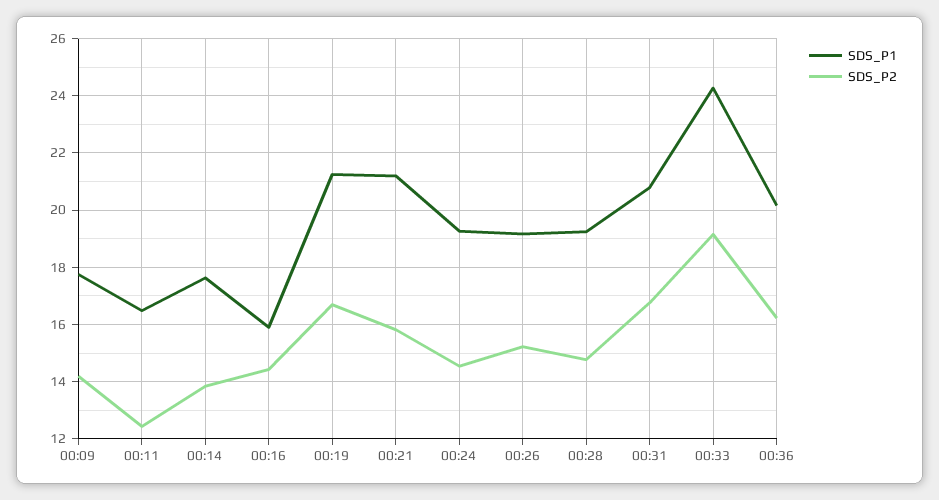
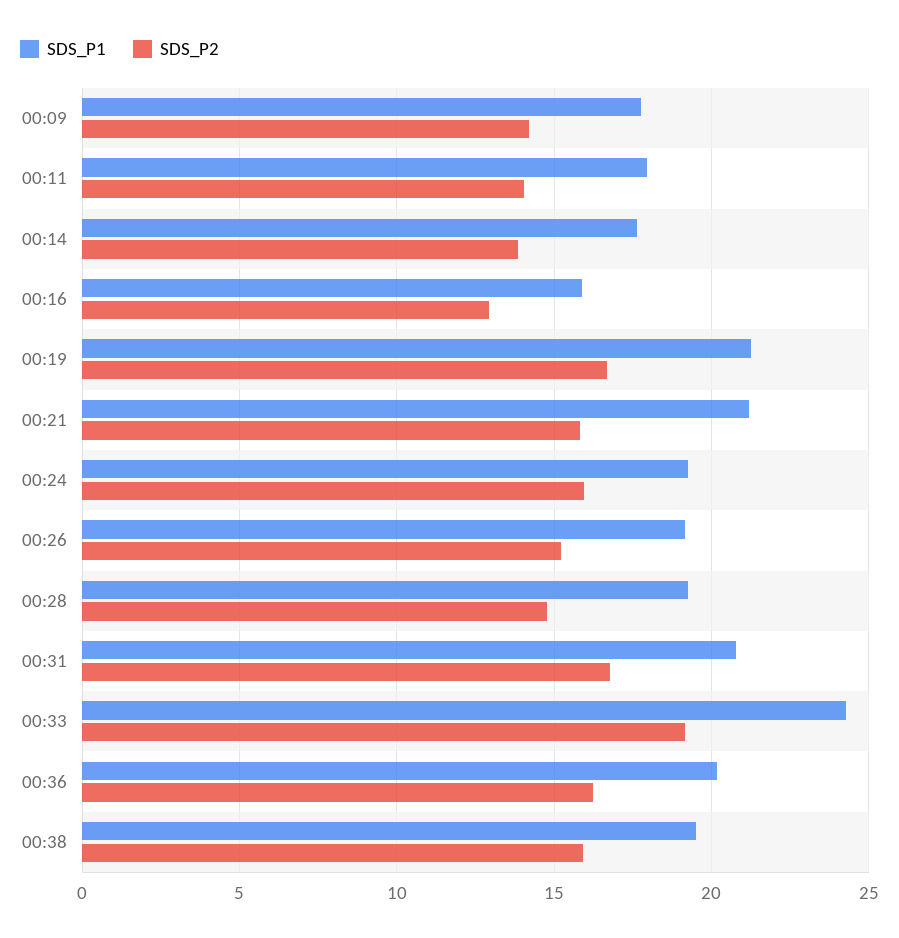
SDS_P1, 00:11: 16.5 -> 18
SDS_P2, 00:11: 12.5 -> 14
SDS_P2, 00:16: 14.5 -> 13
SDS_P2, 00:24: 14.5 -> 16
SDS_P1, 00:38: none -> 19.5
SDS_P2, 00:38: none -> 16

